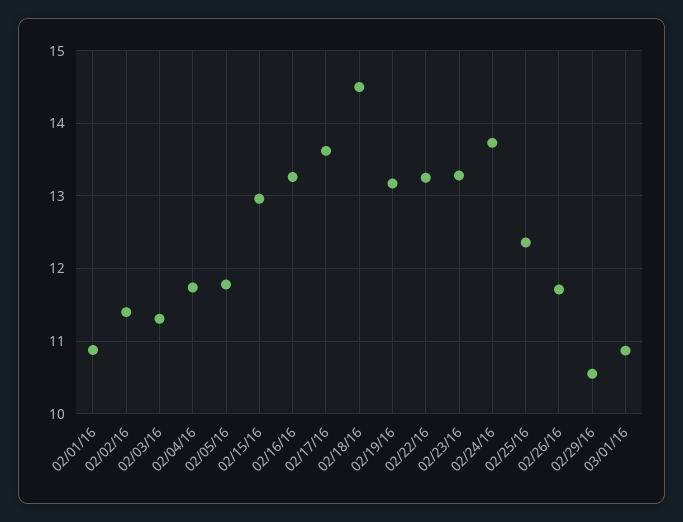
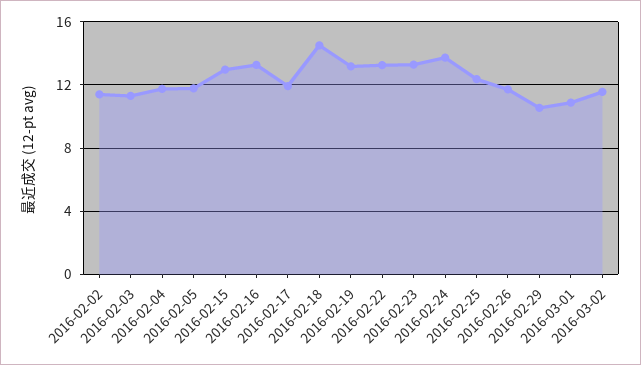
02/01/16: 10.9 -> none
02/17/16: 13.6 -> 12
2016-03-02: none -> 11.5

